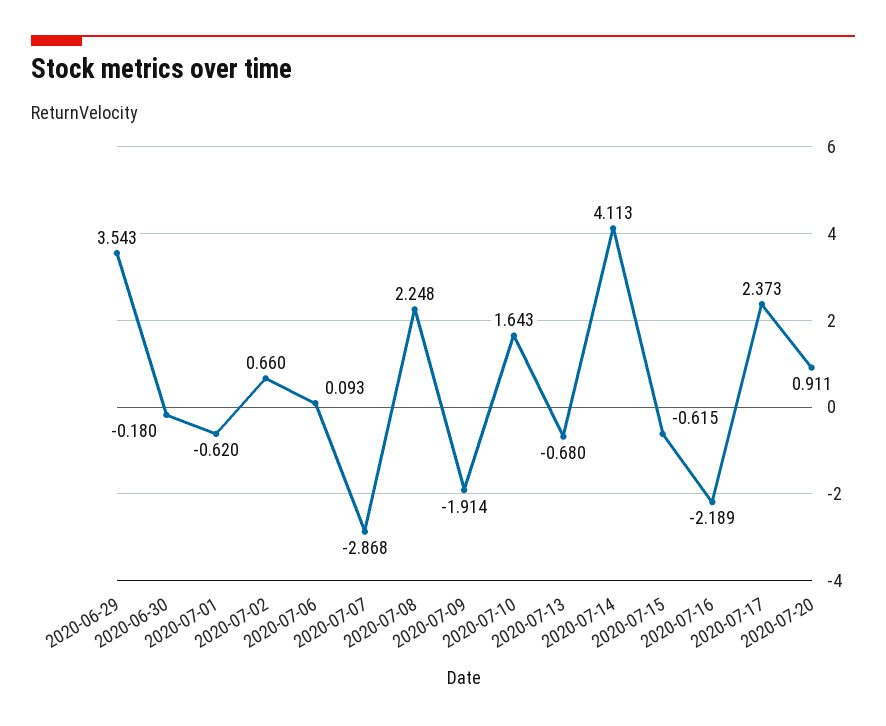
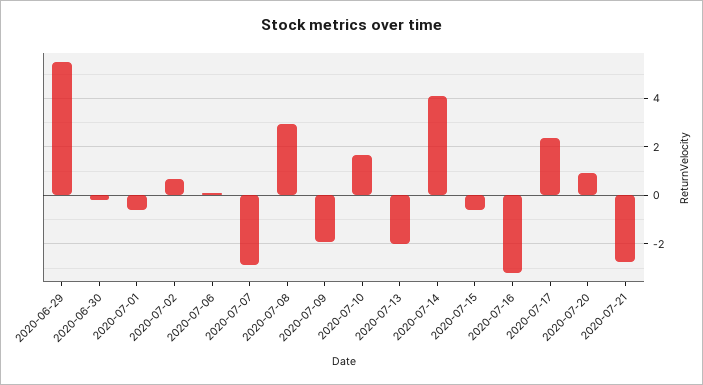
2020-06-29: 3.543 -> 5.5
2020-07-08: 2.248 -> 3
2020-07-13: -0.68 -> -2
2020-07-16: -2.189 -> -3.25
2020-07-21: none -> -2.75

